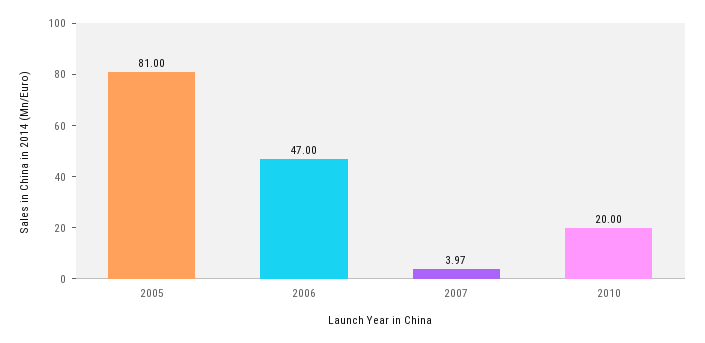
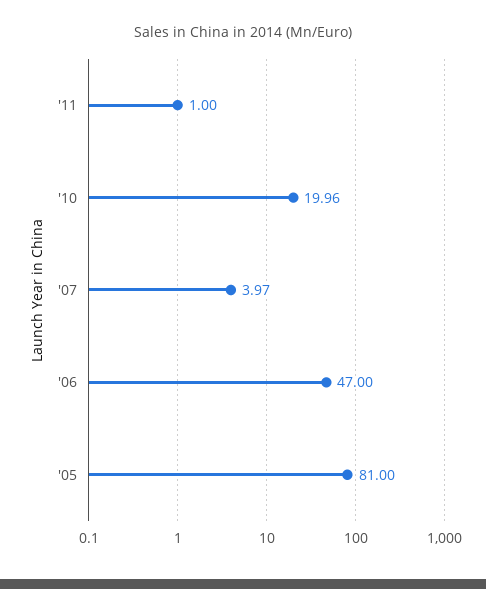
2010: 20 -> 19.96
'11: none -> 1

